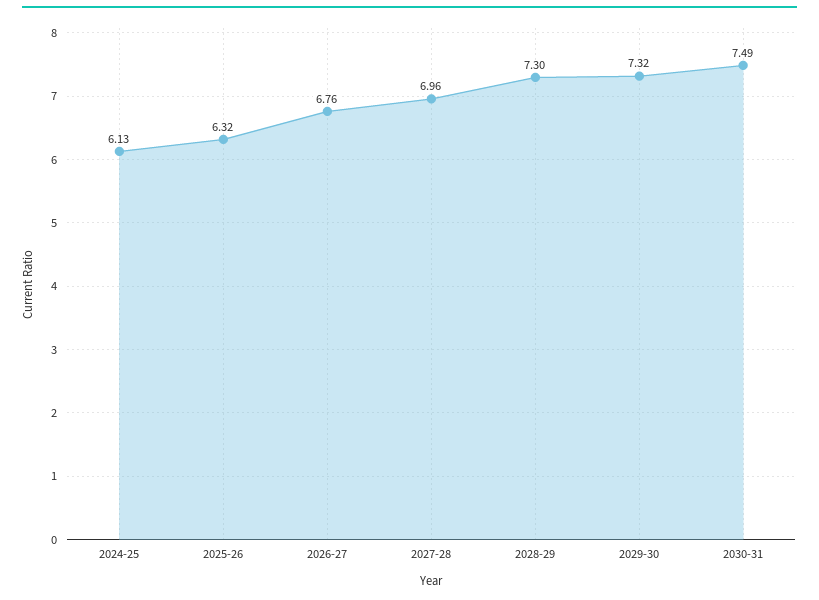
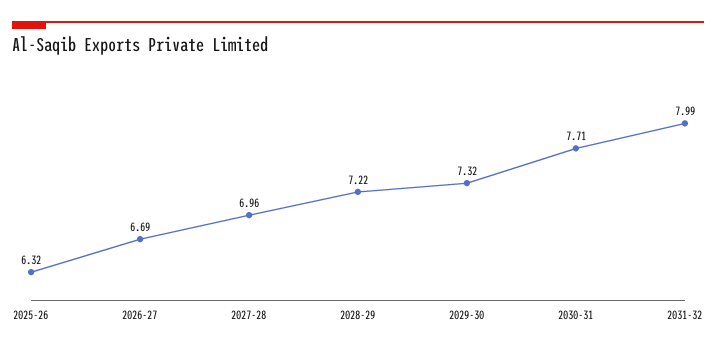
2024-25: 6.13 -> none
2026-27: 6.76 -> 6.69
2028-29: 7.3 -> 7.22
2030-31: 7.49 -> 7.71
2031-32: none -> 7.99

